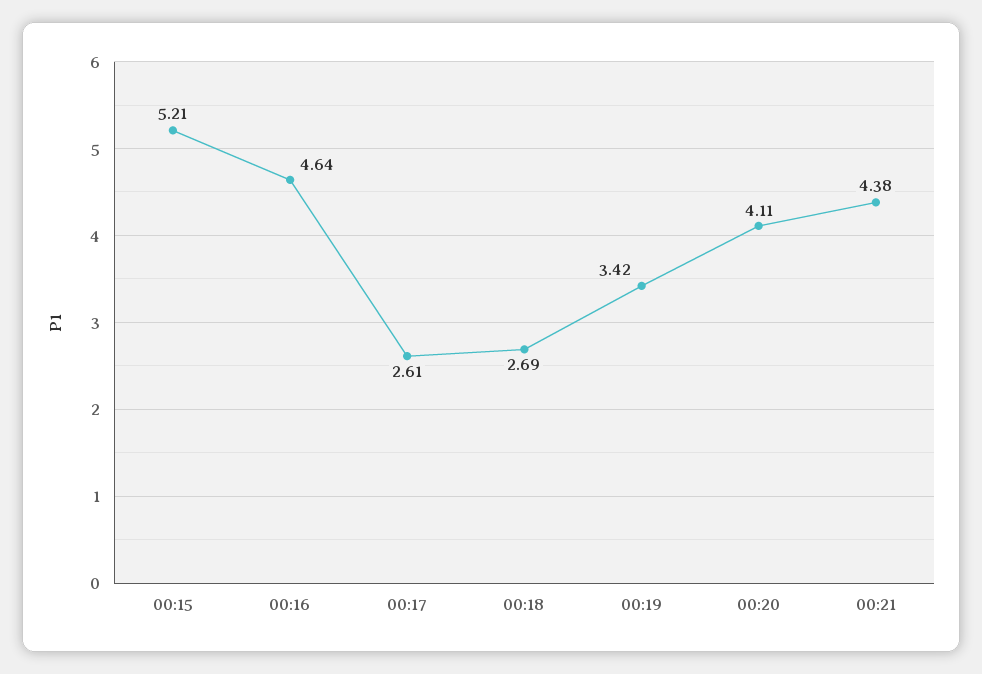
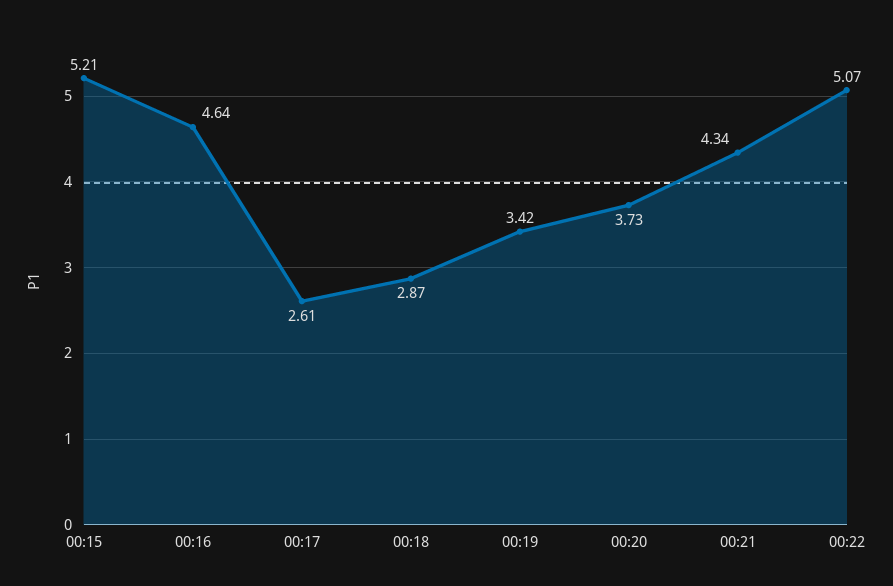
00:18: 2.69 -> 2.87
00:20: 4.11 -> 3.73
00:21: 4.38 -> 4.34
00:22: none -> 5.07

